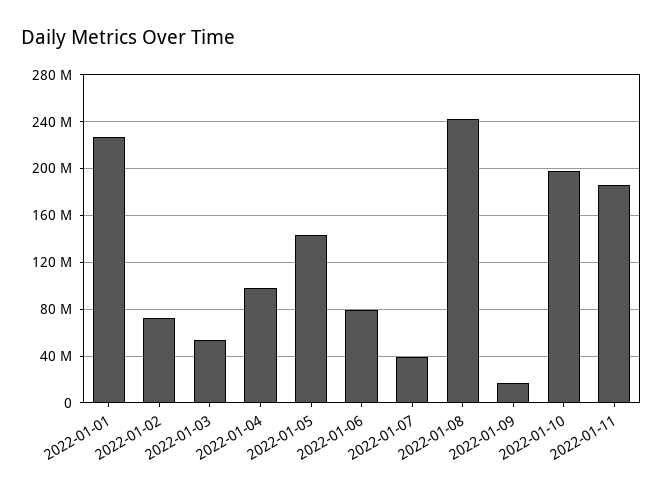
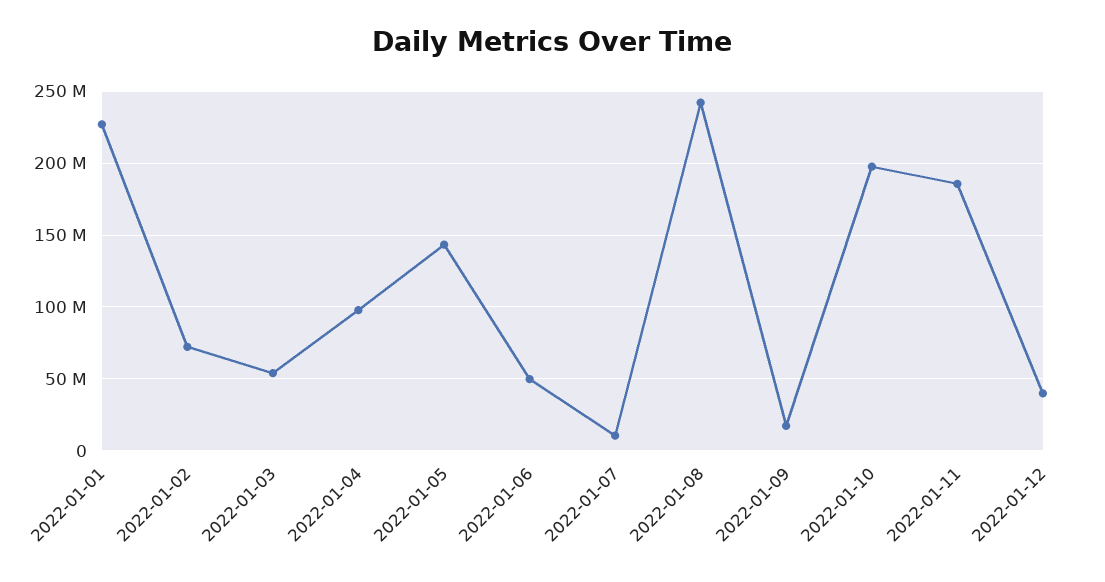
2022-01-06: 80000000 -> 50000000
2022-01-07: 40000000 -> 10000000
2022-01-12: none -> 40000000

